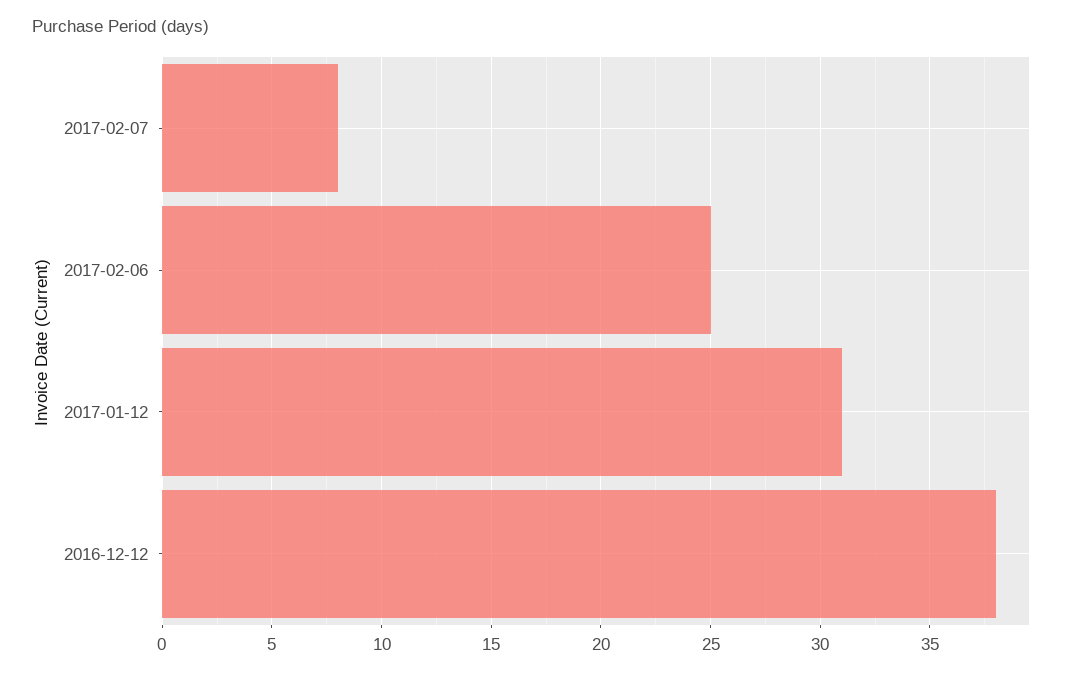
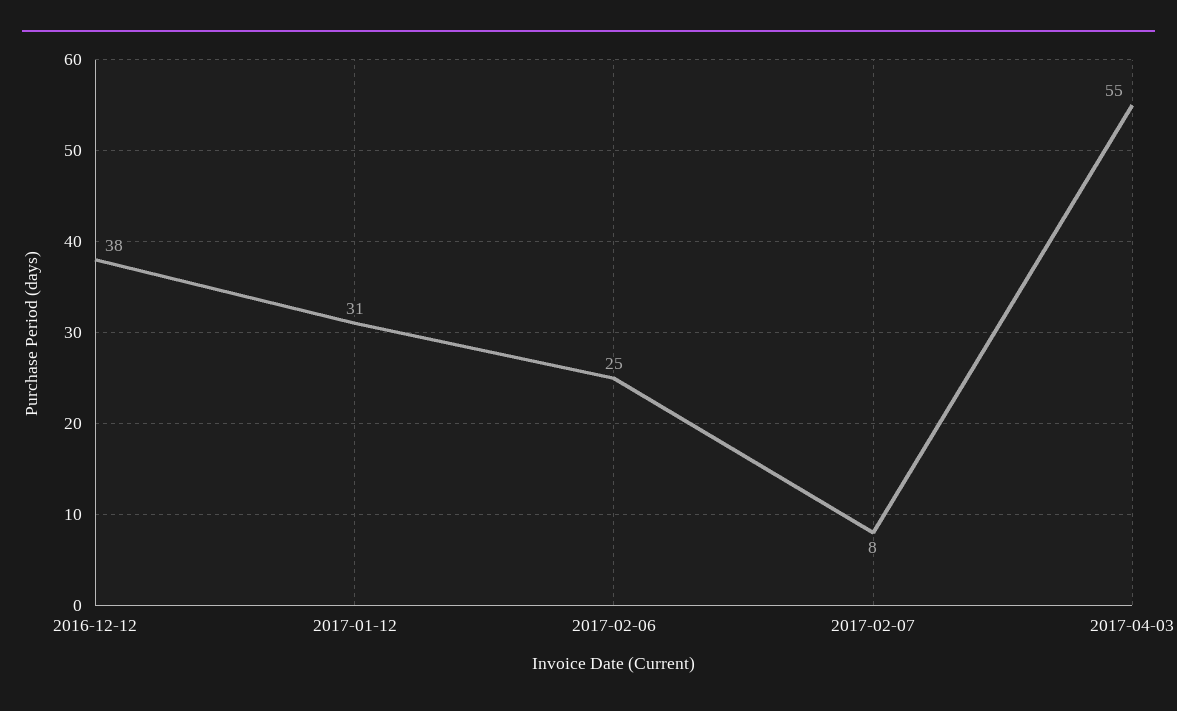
2017-04-03: none -> 55

